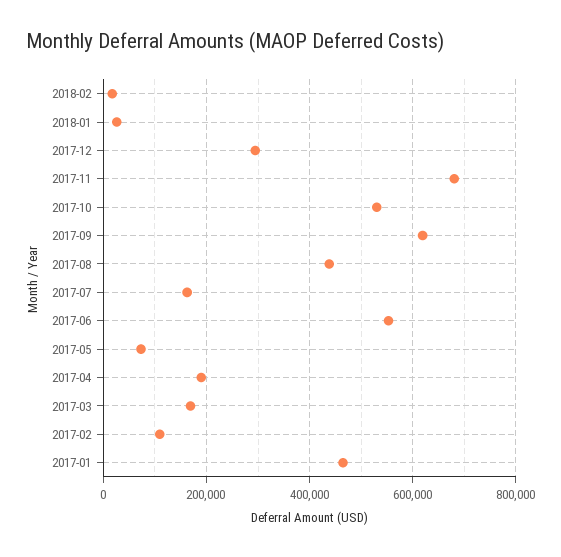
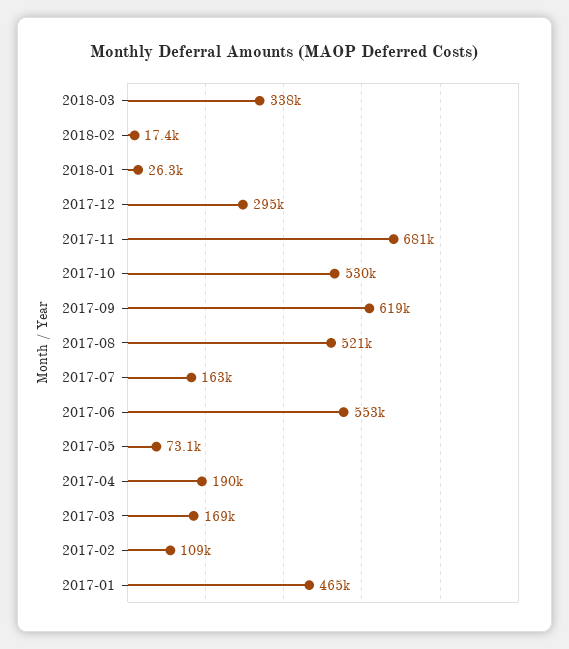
2017-08: 440000 -> 521000
2018-03: none -> 338000

